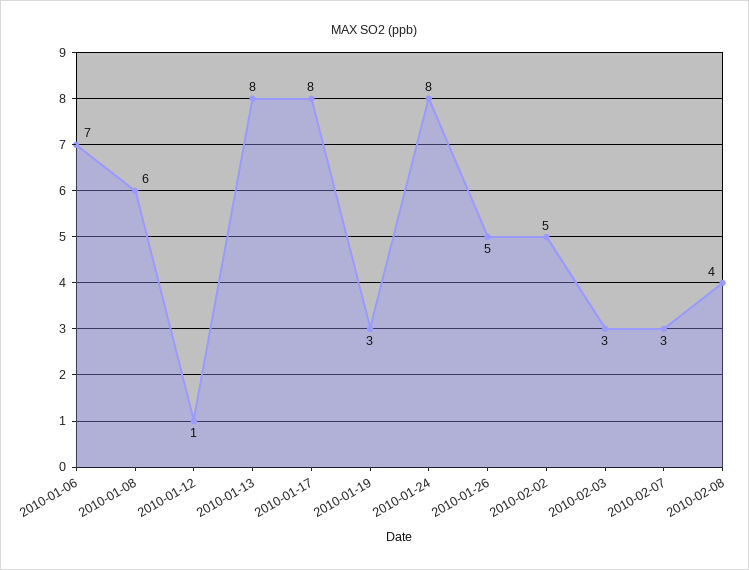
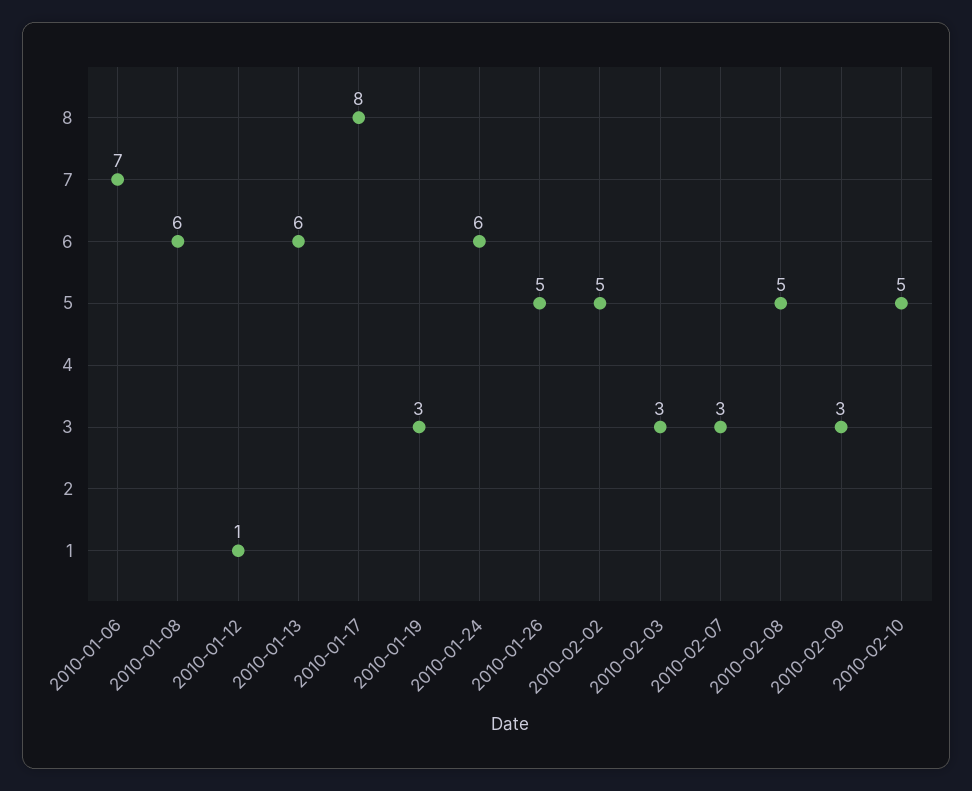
2010-01-13: 8 -> 6
2010-01-24: 8 -> 6
2010-02-08: 4 -> 5
2010-02-09: none -> 3
2010-02-10: none -> 5

